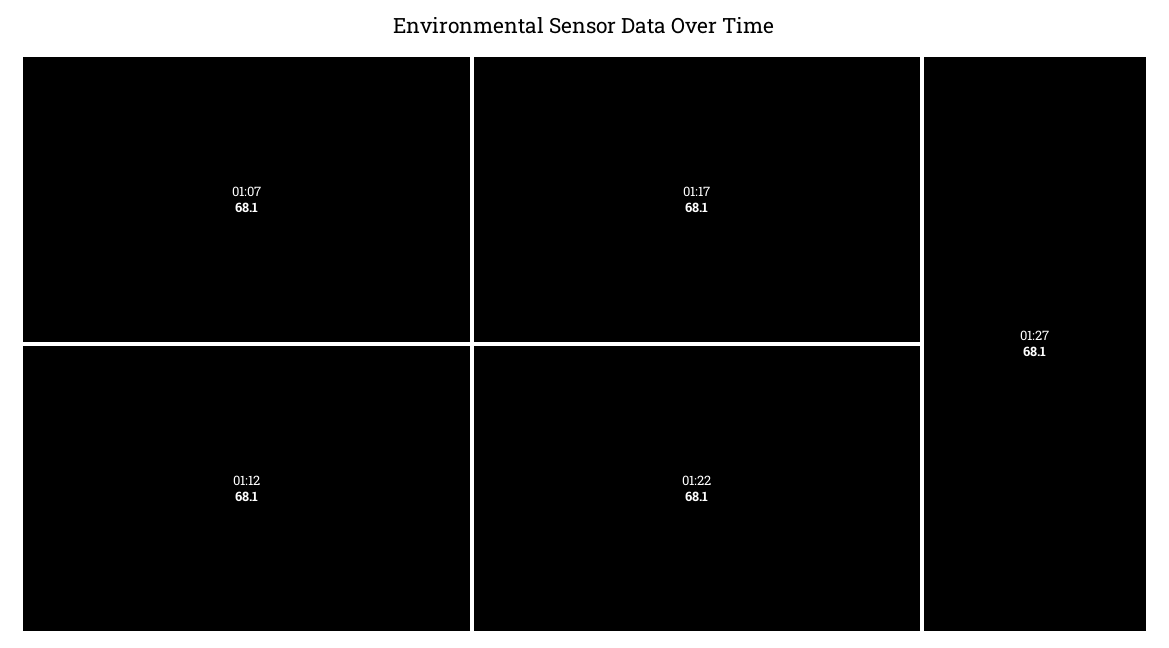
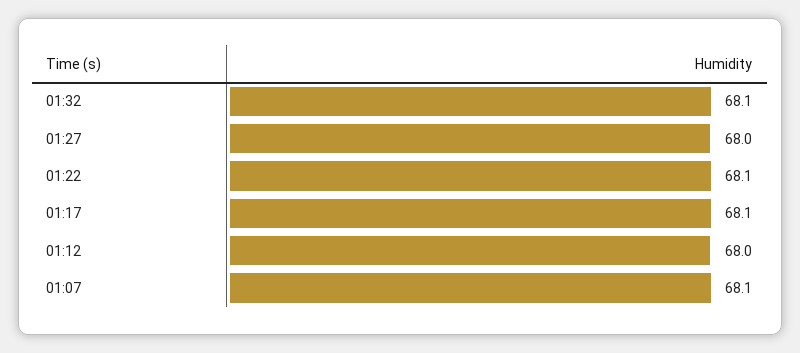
01:12: 68.1 -> 68
01:27: 68.1 -> 68
01:32: none -> 68.1

